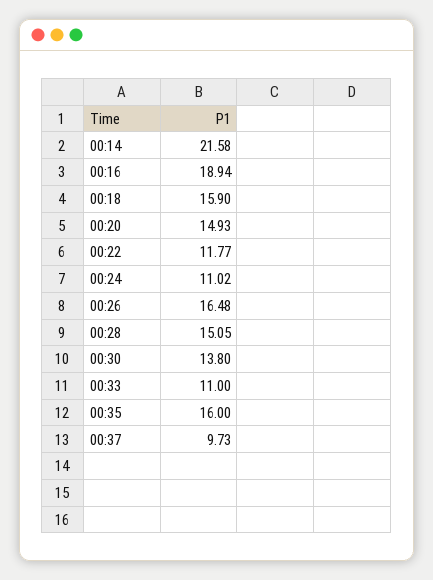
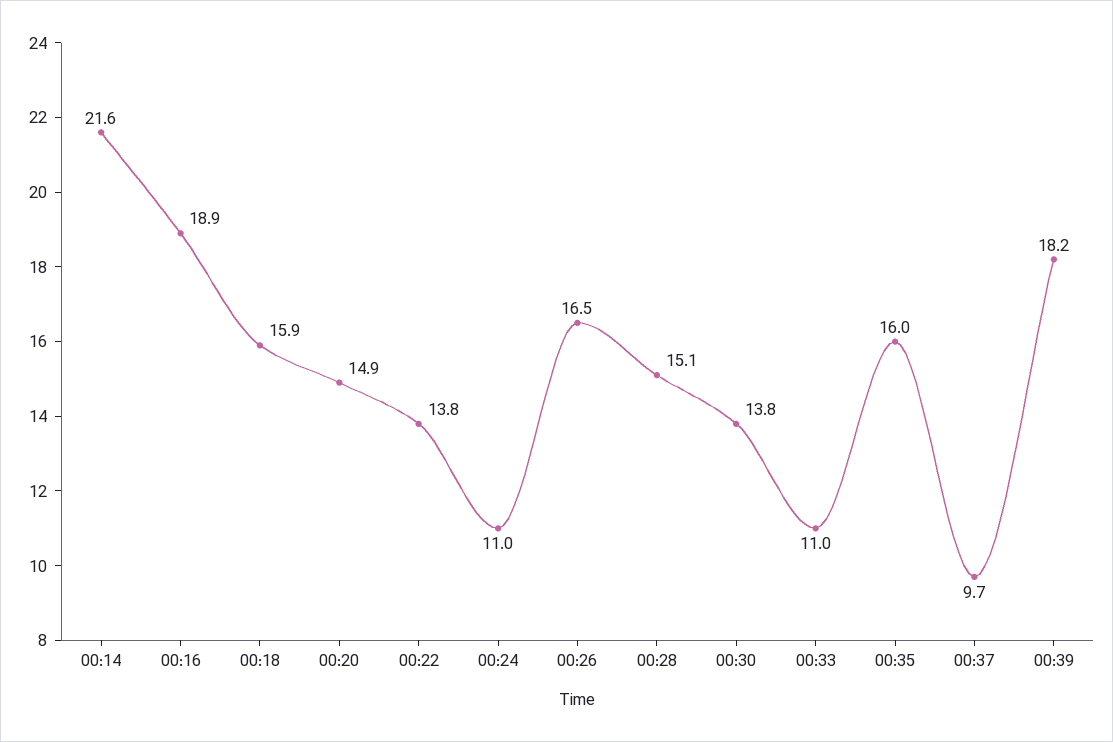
00:22: 11.77 -> 13.8
00:39: none -> 18.2

